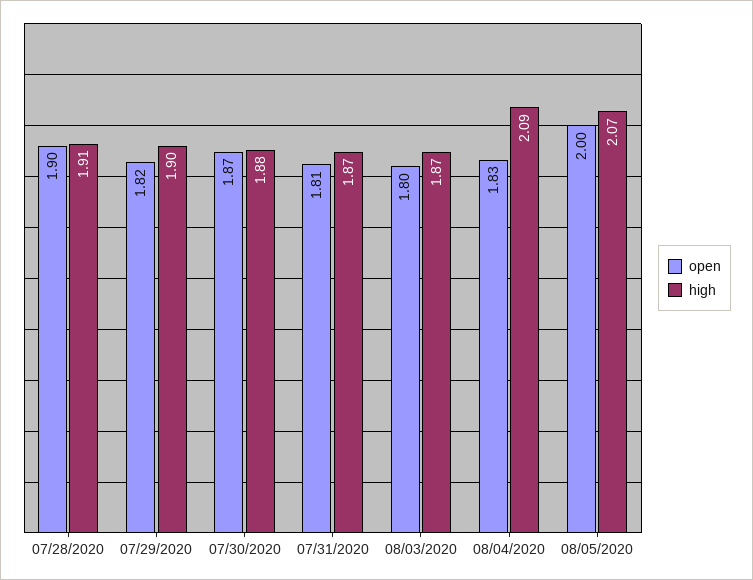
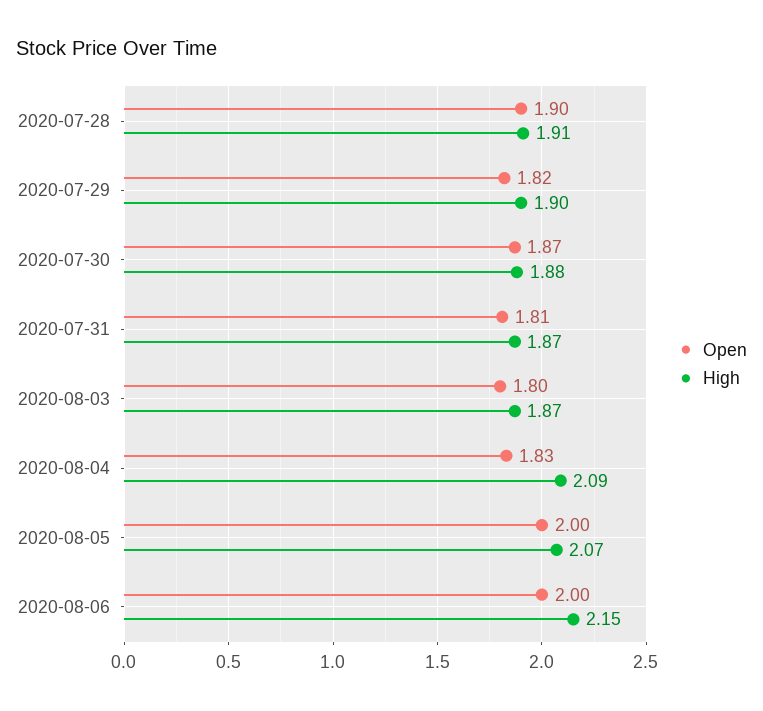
open, 2020-08-06: none -> 2
high, 2020-08-06: none -> 2.15

